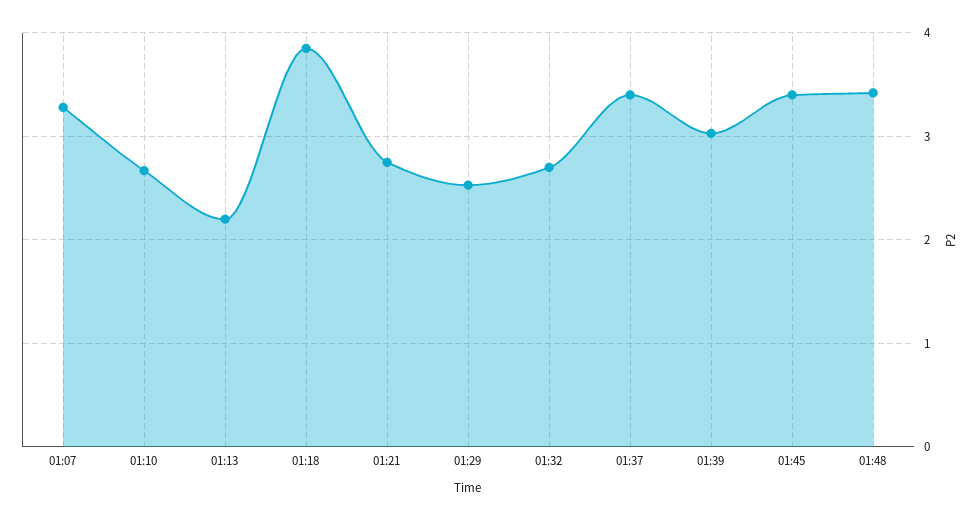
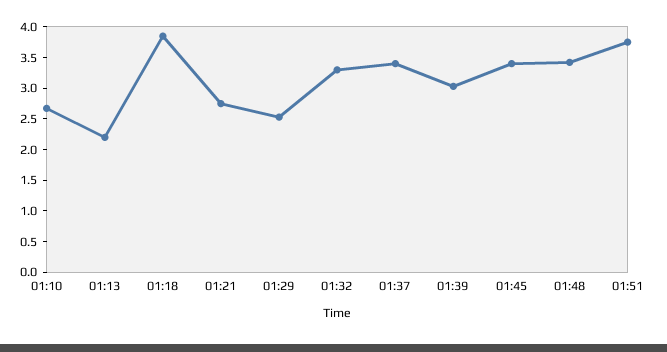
01:07: 3.3 -> none
01:32: 2.7 -> 3.25
01:51: none -> 3.75

